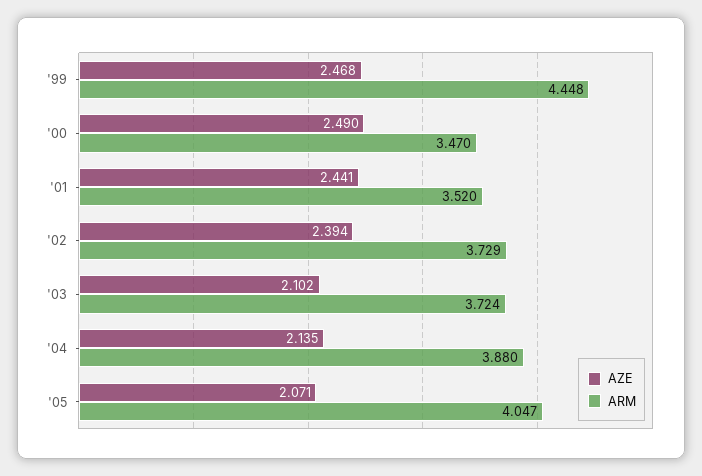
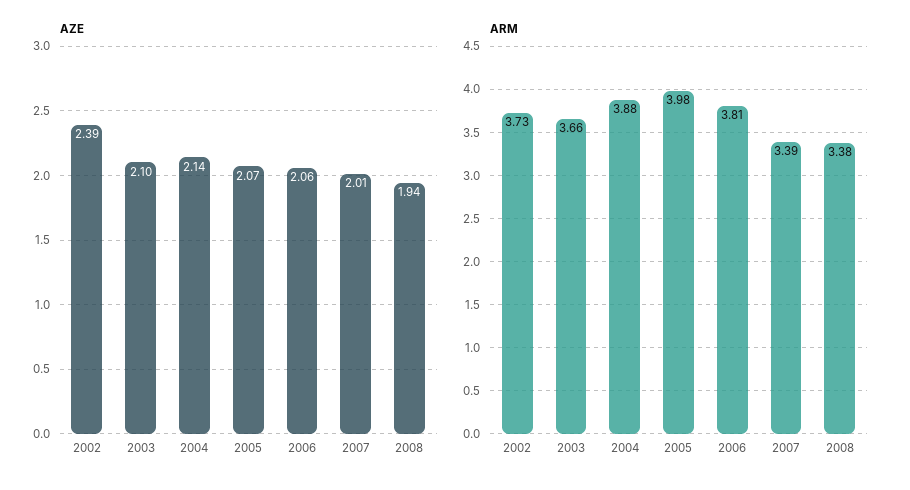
AZE, '99: 2.468 -> none
ARM, '99: 4.448 -> none
AZE, '00: 2.49 -> none
ARM, '00: 3.47 -> none
AZE, '01: 2.441 -> none
ARM, '01: 3.52 -> none
ARM, '03: 3.724 -> 3.66
ARM, '05: 4.047 -> 3.98
AZE, 2006: none -> 2.06
AZE, 2007: none -> 2.01
AZE, 2008: none -> 1.94
ARM, 2006: none -> 3.81
ARM, 2007: none -> 3.39
ARM, 2008: none -> 3.38

